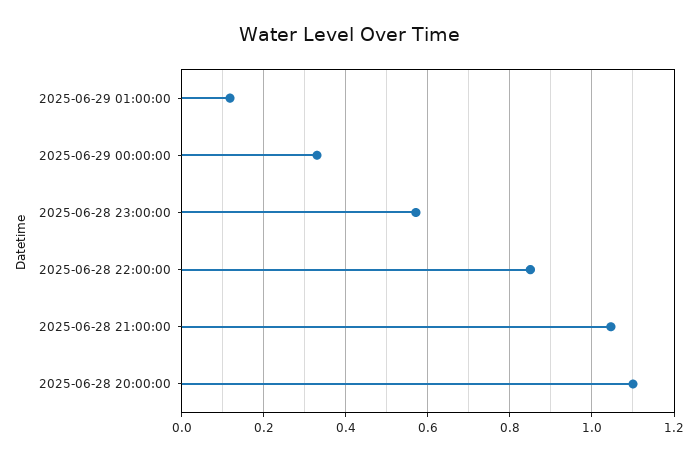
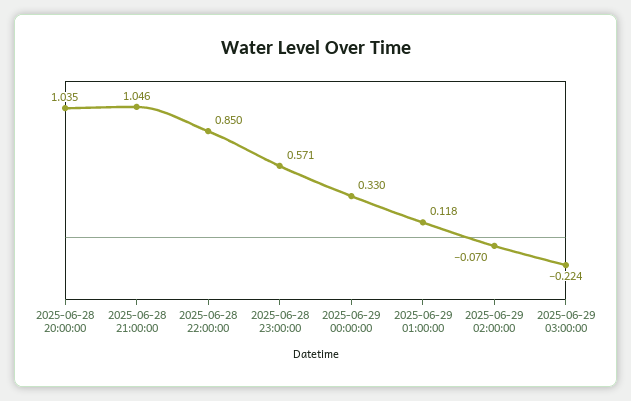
2025-06-28 20:00:00: 1.1 -> 1.035
2025-06-29 02:00:00: none -> -0.07
2025-06-29 03:00:00: none -> -0.224

